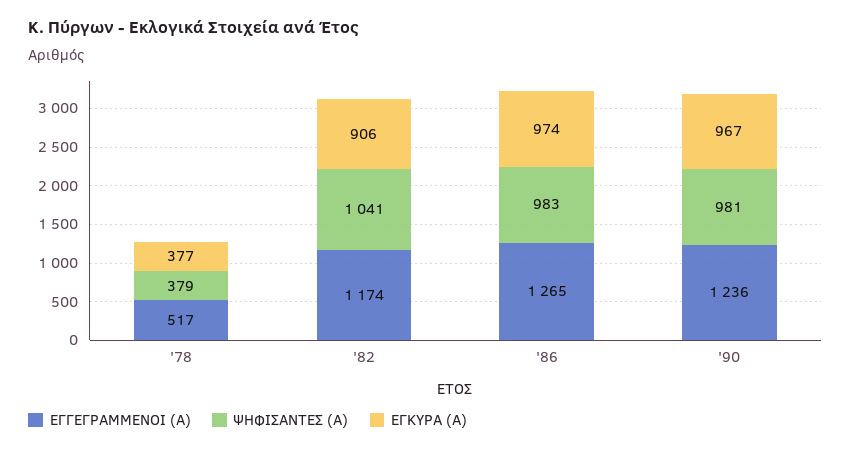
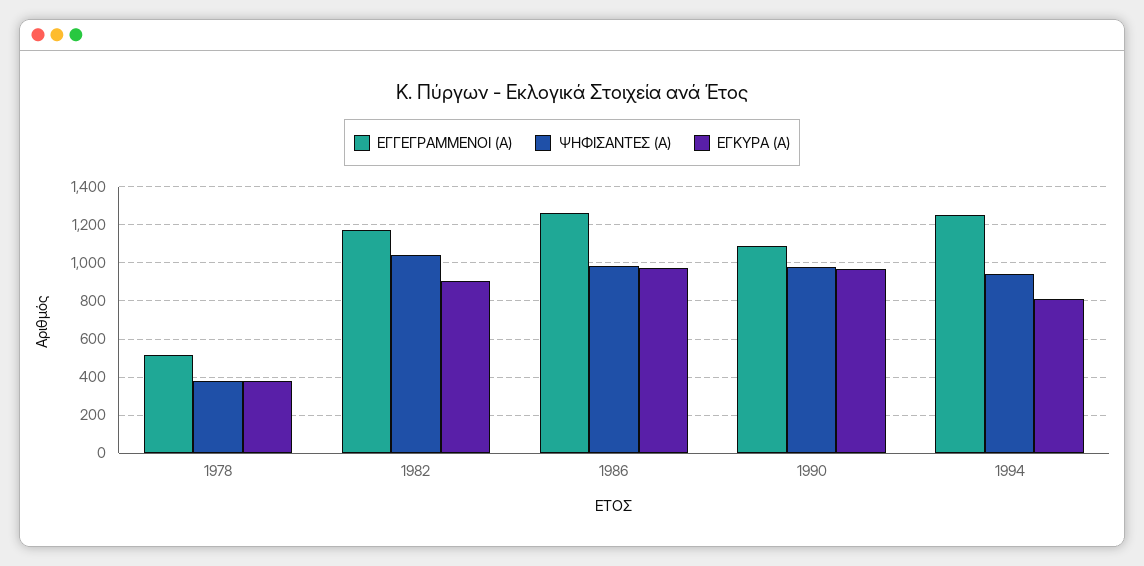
ΕΓΓΕΓΡΑΜΜΕΝΟΙ (Α), '90: 1236 -> 1100
ΕΓΓΕΓΡΑΜΜΕΝΟΙ (Α), 1994: none -> 1250
ΨΗΦΙΣΑΝΤΕΣ (Α), 1994: none -> 950
ΕΓΚΥΡΑ (Α), 1994: none -> 800

